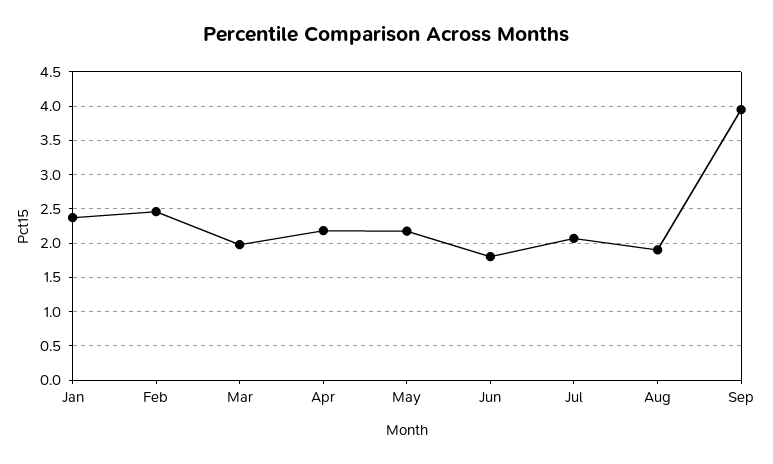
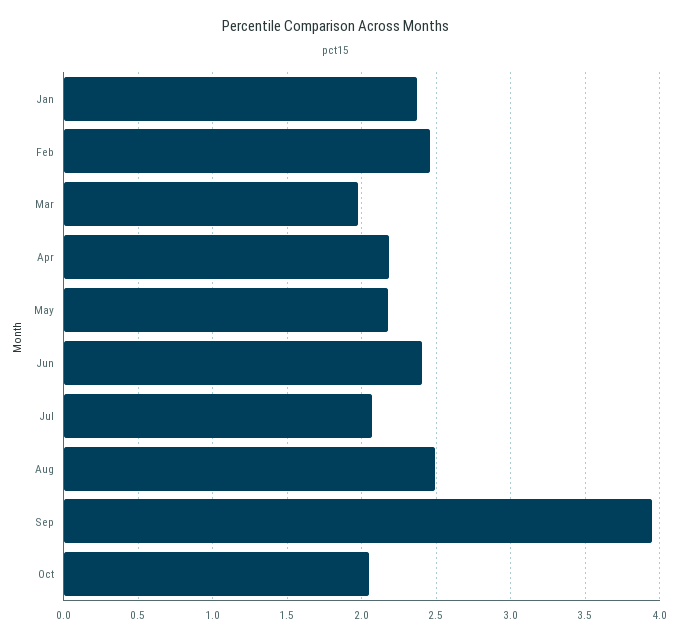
Jun: 1.8 -> 2.4
Aug: 1.9 -> 2.5
Oct: none -> 2.05

